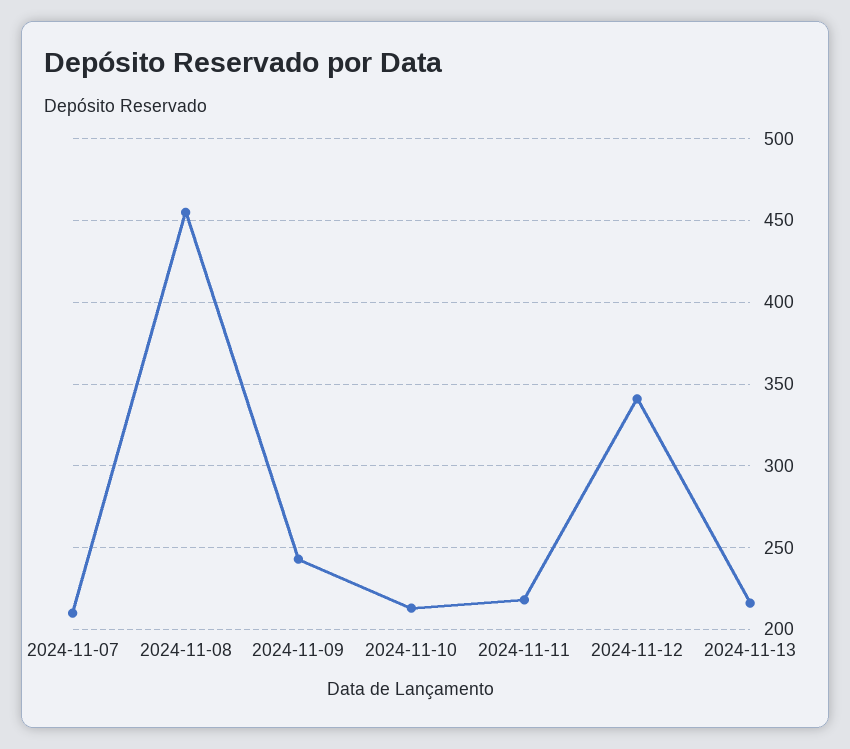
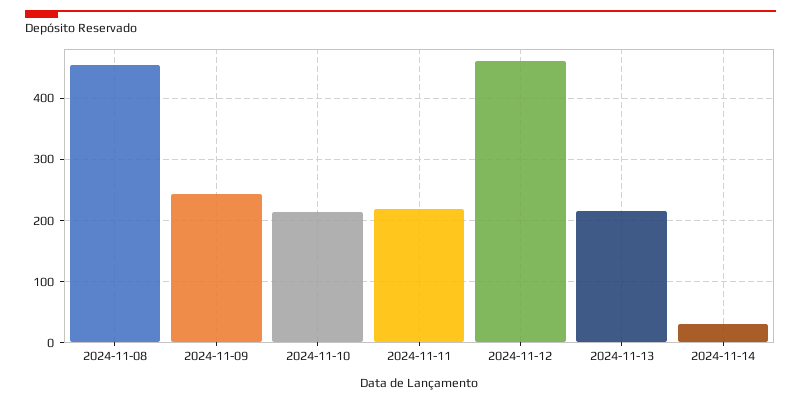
2024-11-07: 210 -> none
2024-11-12: 340 -> 460
2024-11-14: none -> 30

